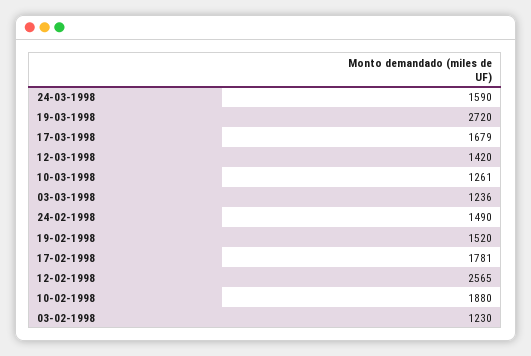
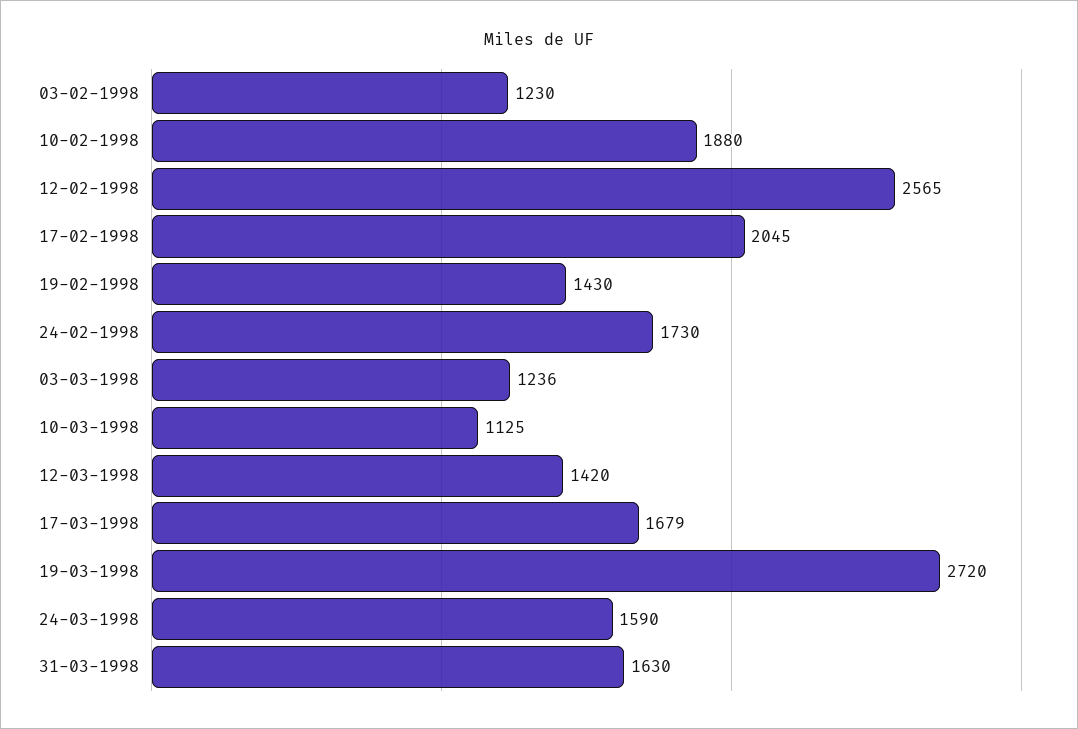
10-03-1998: 1261 -> 1125
24-02-1998: 1490 -> 1730
19-02-1998: 1520 -> 1430
17-02-1998: 1781 -> 2045
31-03-1998: none -> 1630

